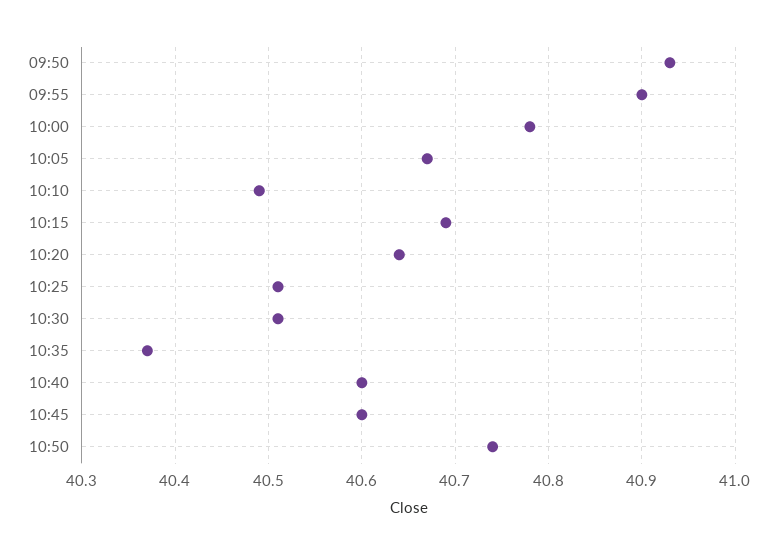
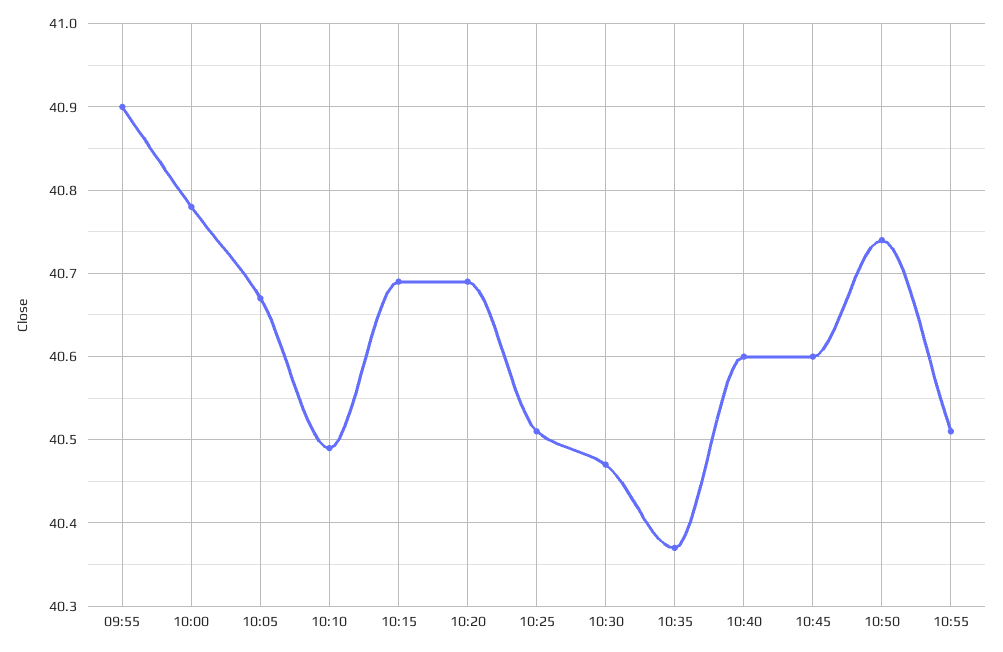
09:50: 40.93 -> none
10:20: 40.64 -> 40.69
10:30: 40.51 -> 40.47
10:55: none -> 40.51

